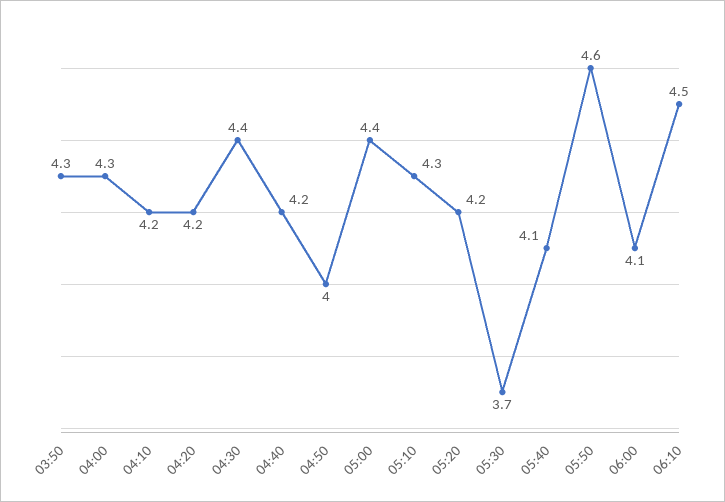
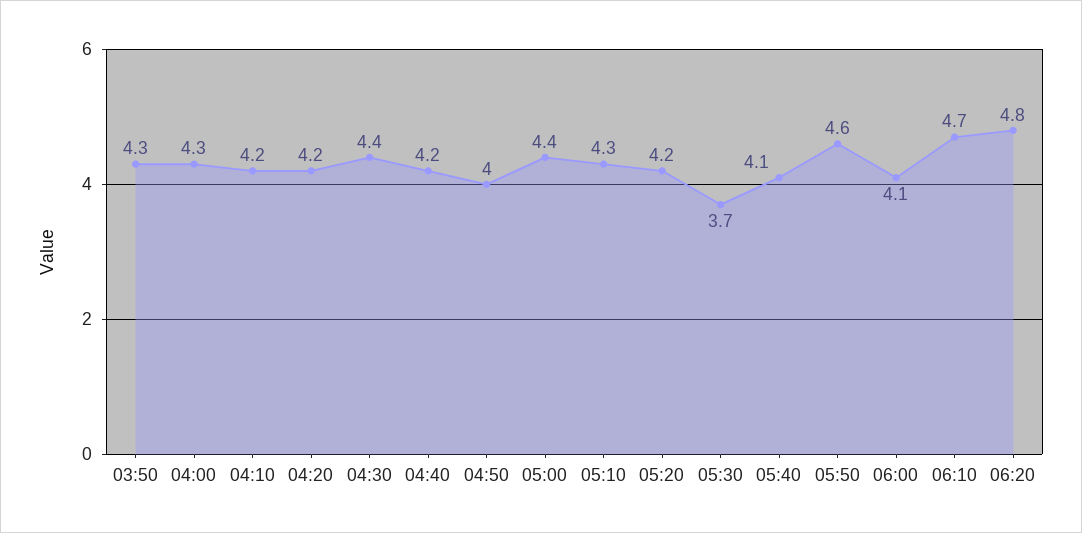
06:10: 4.5 -> 4.7
06:20: none -> 4.8

